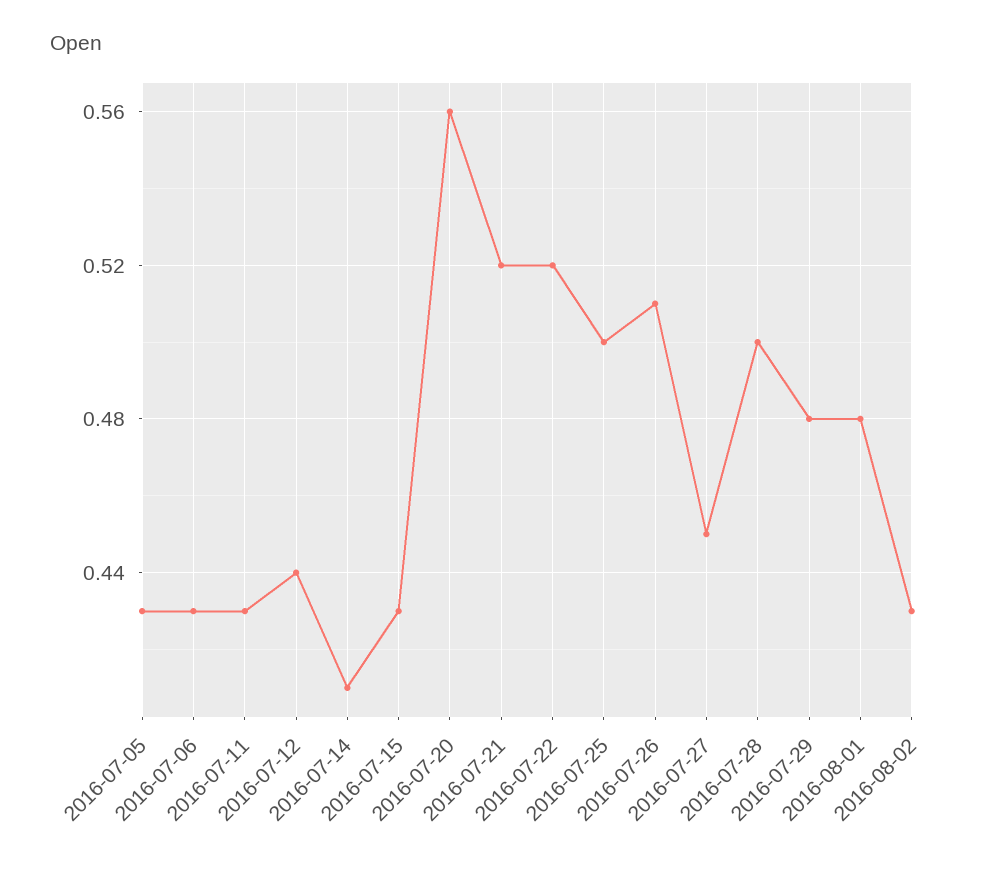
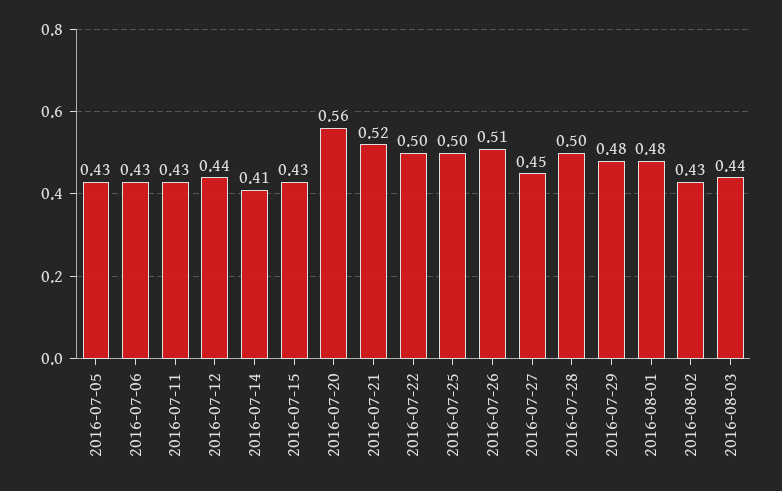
2016-07-22: 0.52 -> 0.5
2016-08-03: none -> 0.44

